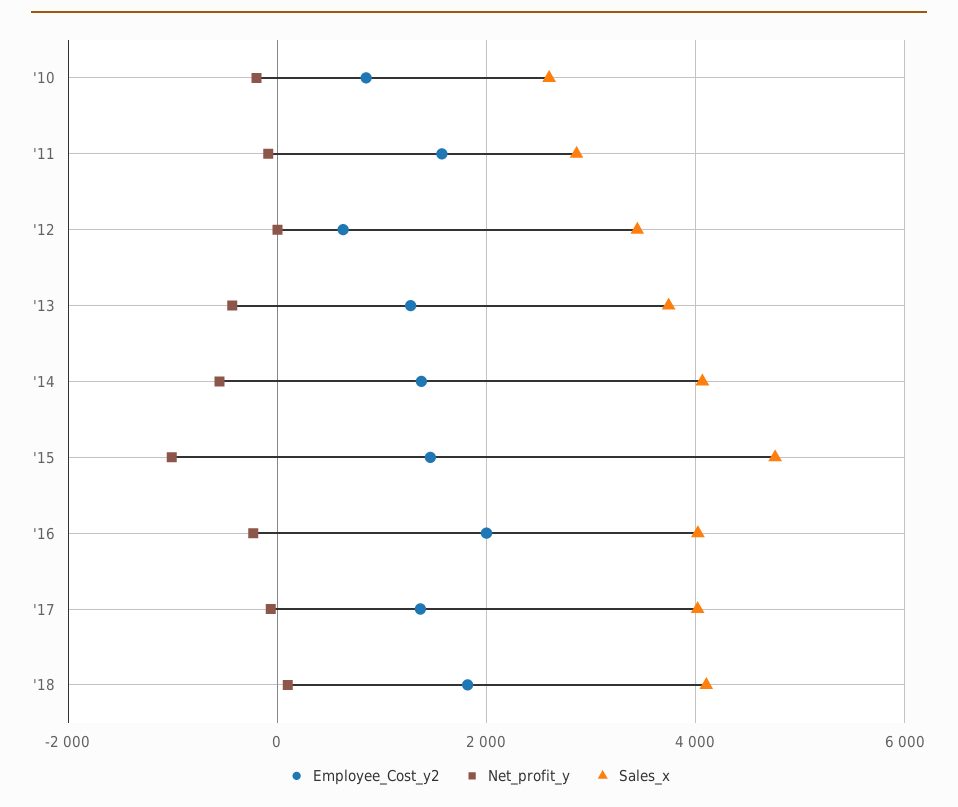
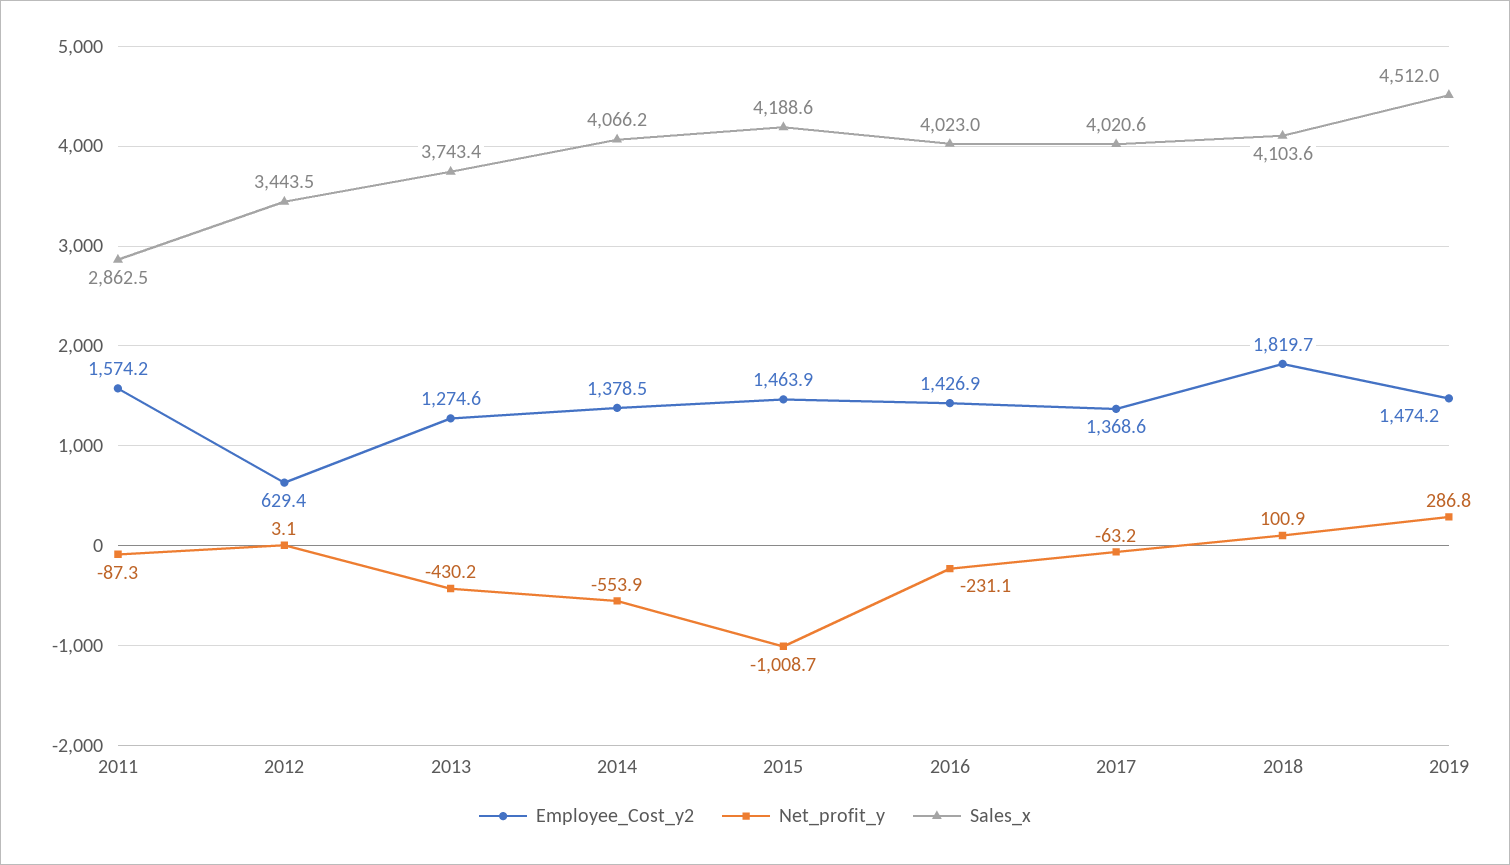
Employee_Cost_y2, '10: 800 -> none
Net_profit_y, '10: -200 -> none
Sales_x, '10: 2600 -> none
Sales_x, '15: 4800 -> 4188.6
Employee_Cost_y2, '16: 2000 -> 1426.9
Employee_Cost_y2, 2019: none -> 1474.2
Net_profit_y, 2019: none -> 286.8
Sales_x, 2019: none -> 4512

